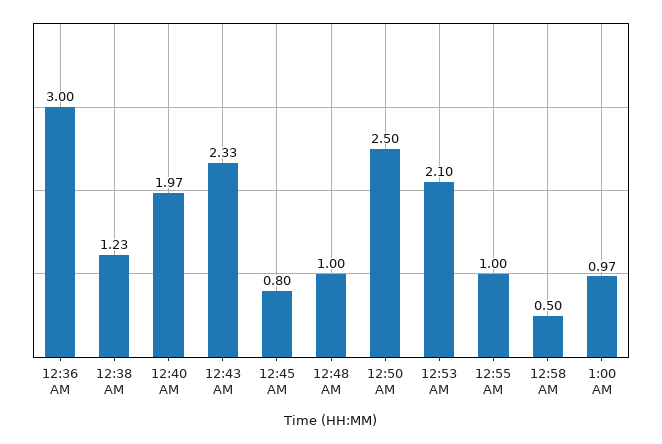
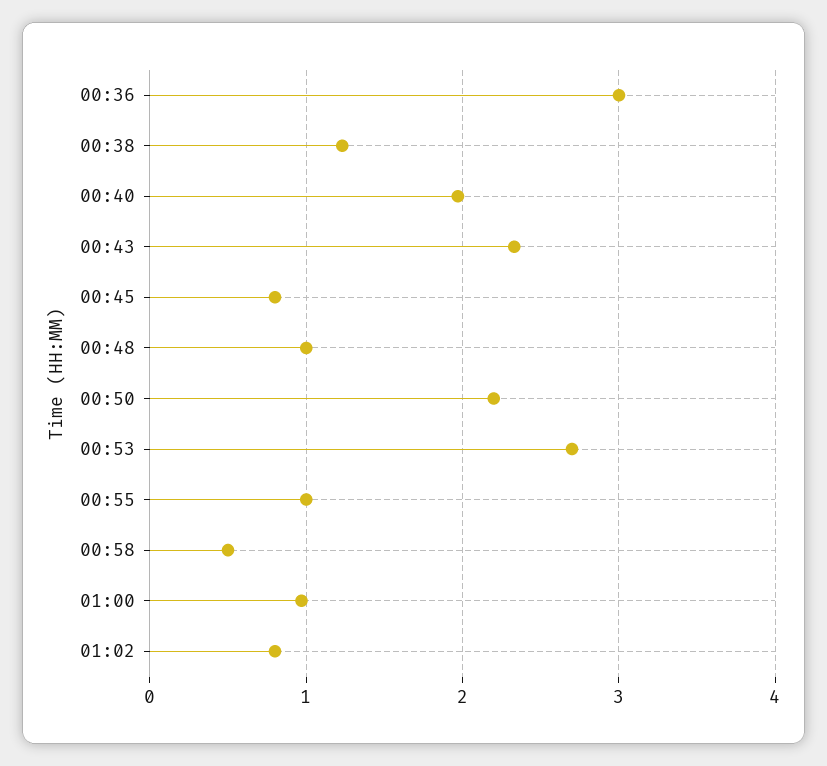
12:50 AM: 2.5 -> 2.2
12:53 AM: 2.1 -> 2.7
01:02: none -> 0.8

